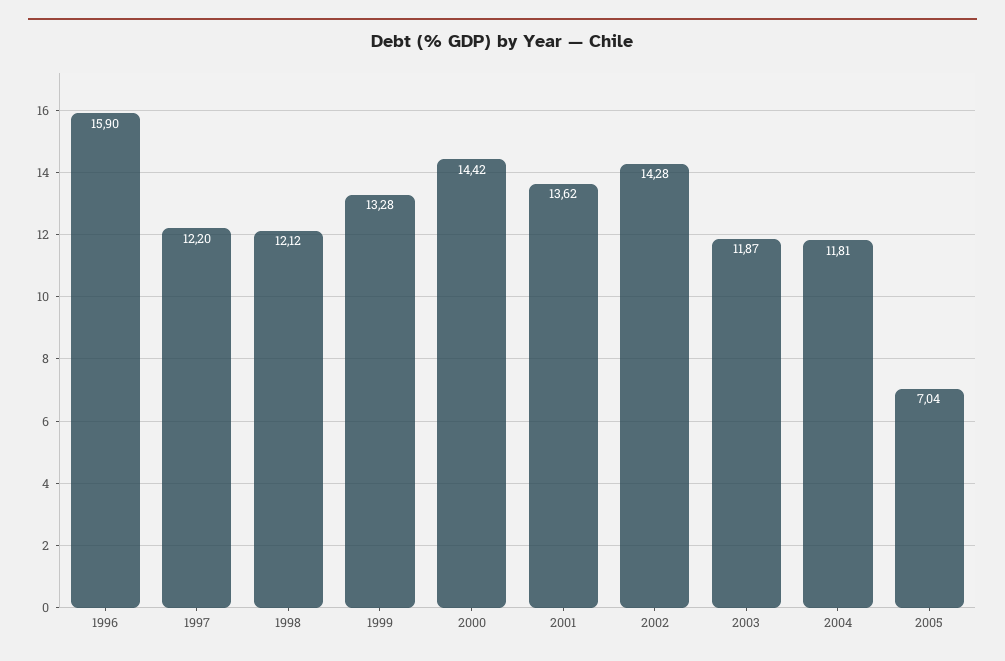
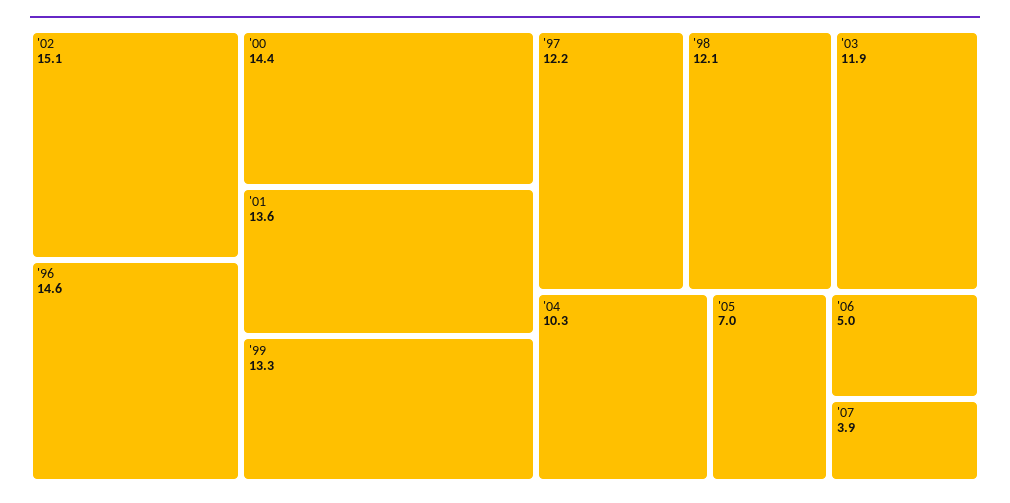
1996: 15.9 -> 14.6
2002: 14.28 -> 15.1
2004: 11.81 -> 10.3
'06: none -> 5
'07: none -> 3.9

